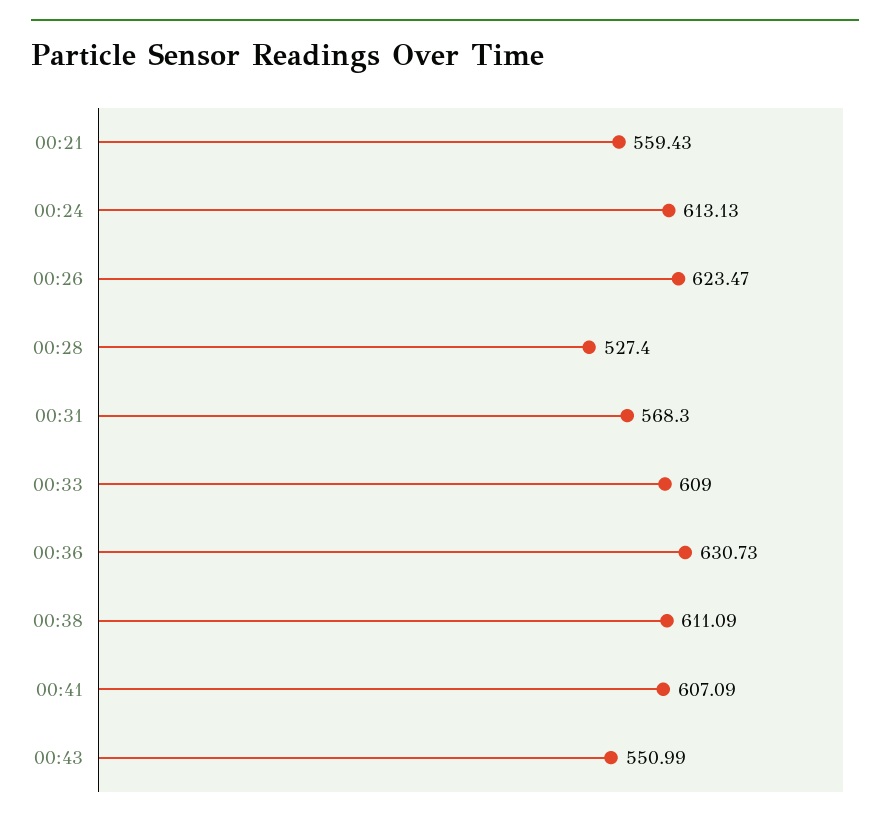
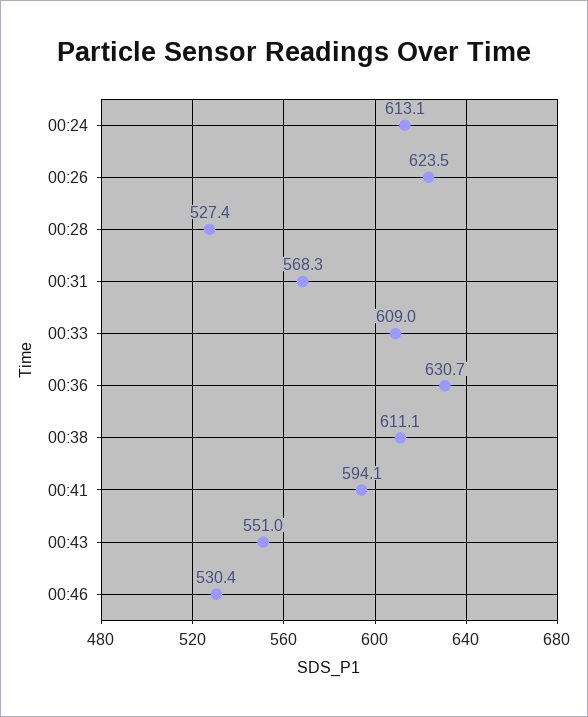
00:21: 559.43 -> none
00:41: 607.09 -> 594.1
00:46: none -> 530.4

